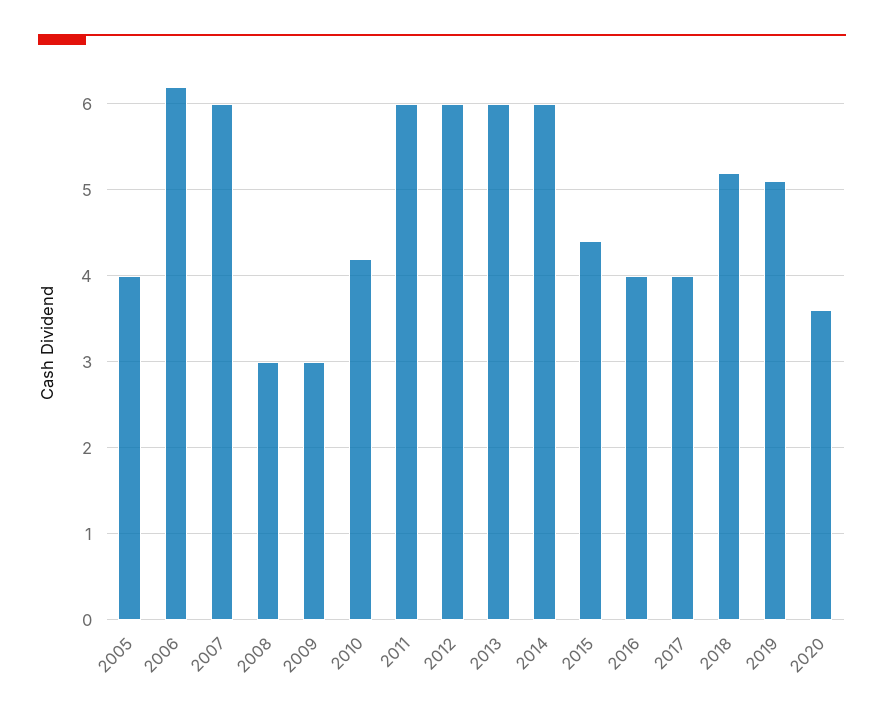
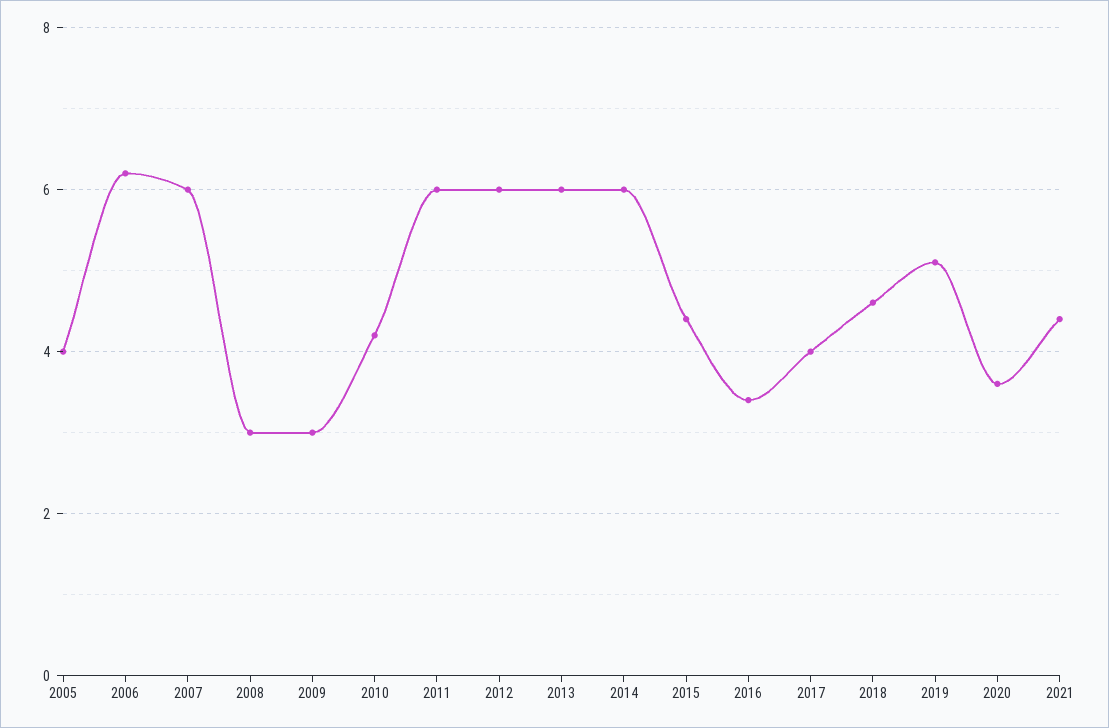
2016: 4 -> 3.4
2018: 5.2 -> 4.6
2021: none -> 4.4

